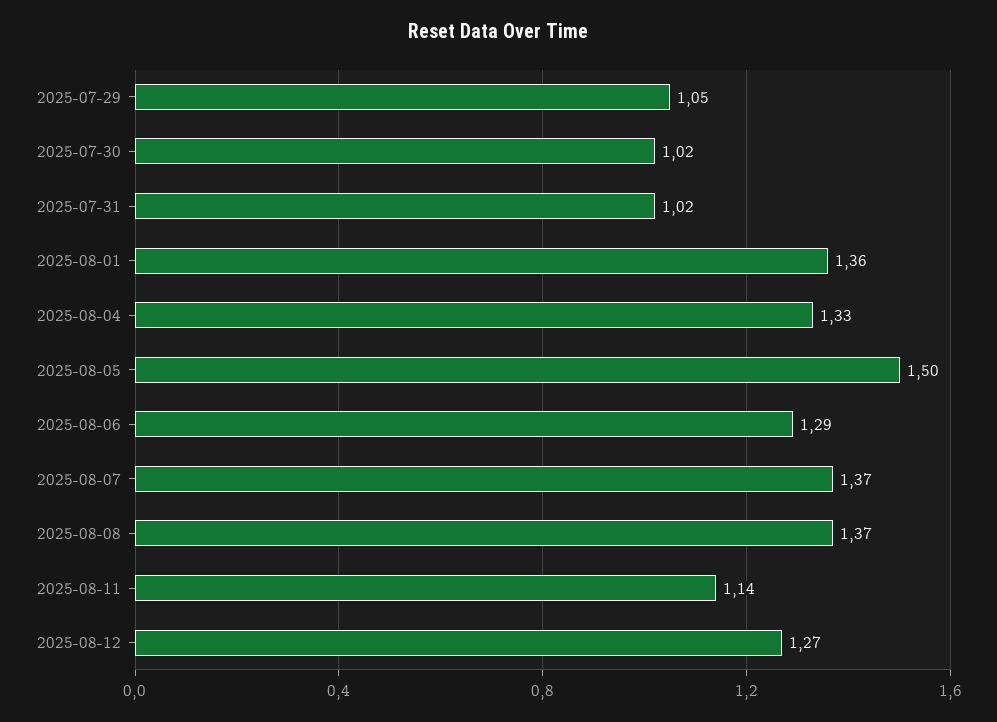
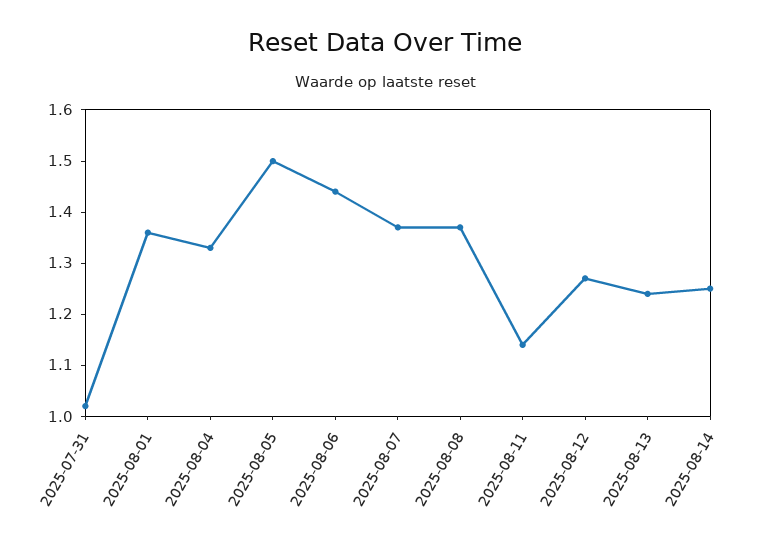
2025-07-29: 1.05 -> none
2025-07-30: 1.02 -> none
2025-08-06: 1.29 -> 1.45
2025-08-13: none -> 1.25
2025-08-14: none -> 1.25

